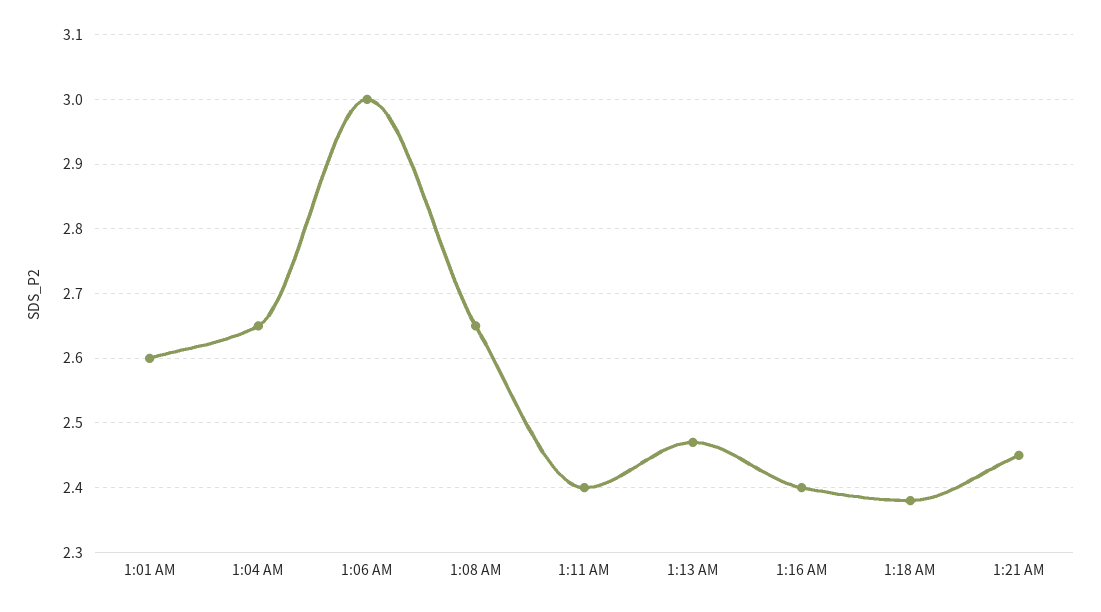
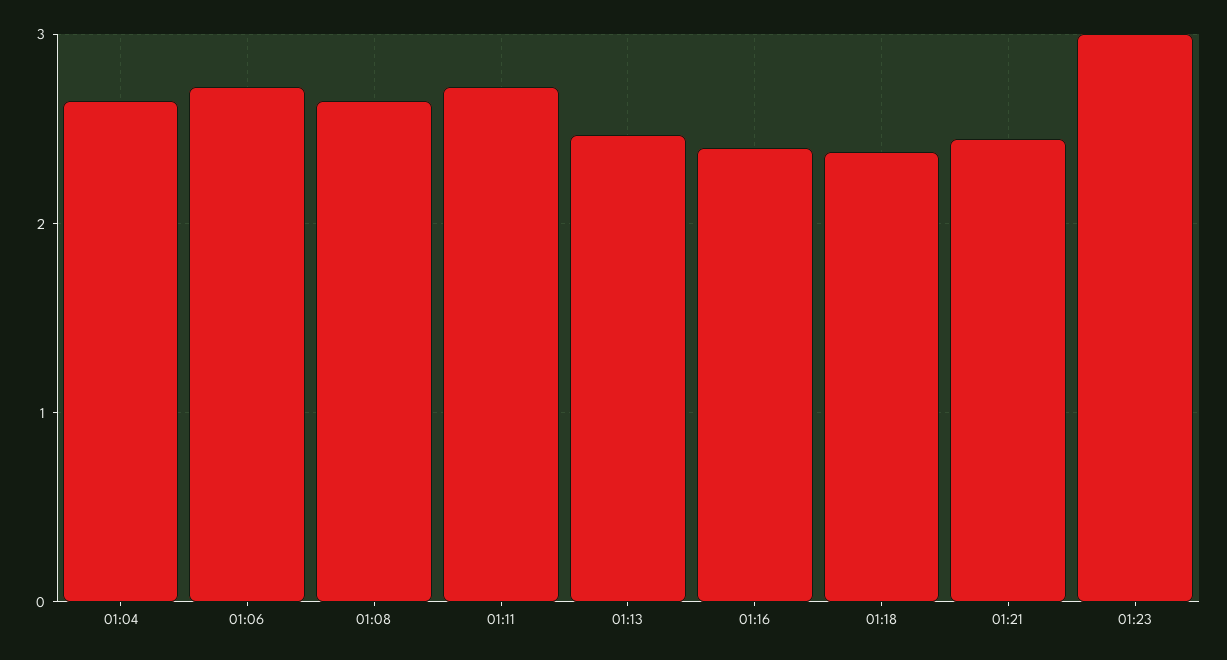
1:01 AM: 2.6 -> none
1:06 AM: 3 -> 2.7
1:11 AM: 2.4 -> 2.7
01:23: none -> 3

